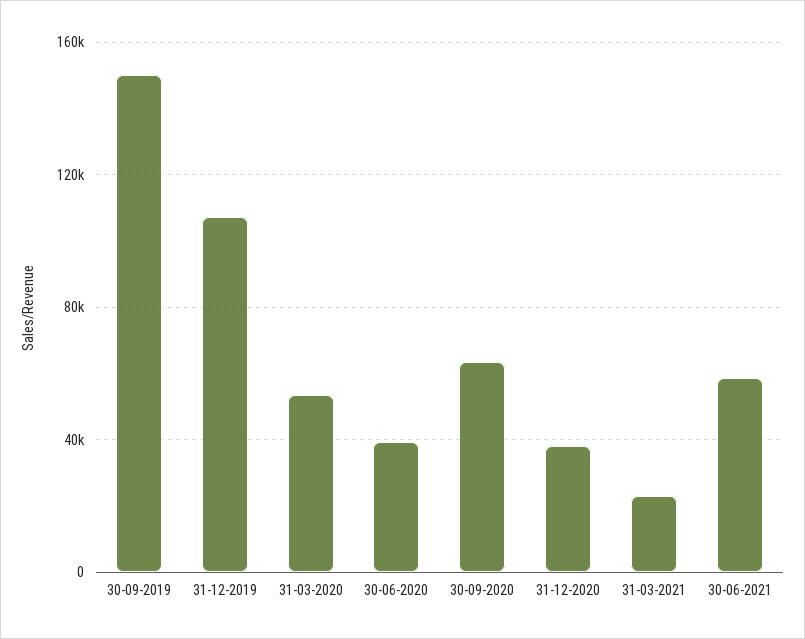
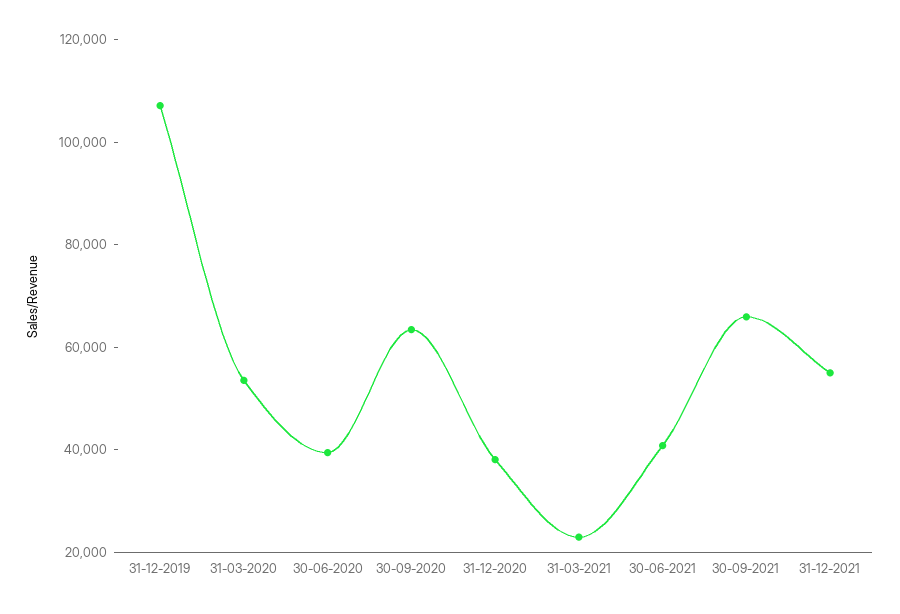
30-09-2019: 150000 -> none
30-06-2021: 60000 -> 40000
30-09-2021: none -> 65000
31-12-2021: none -> 55000

